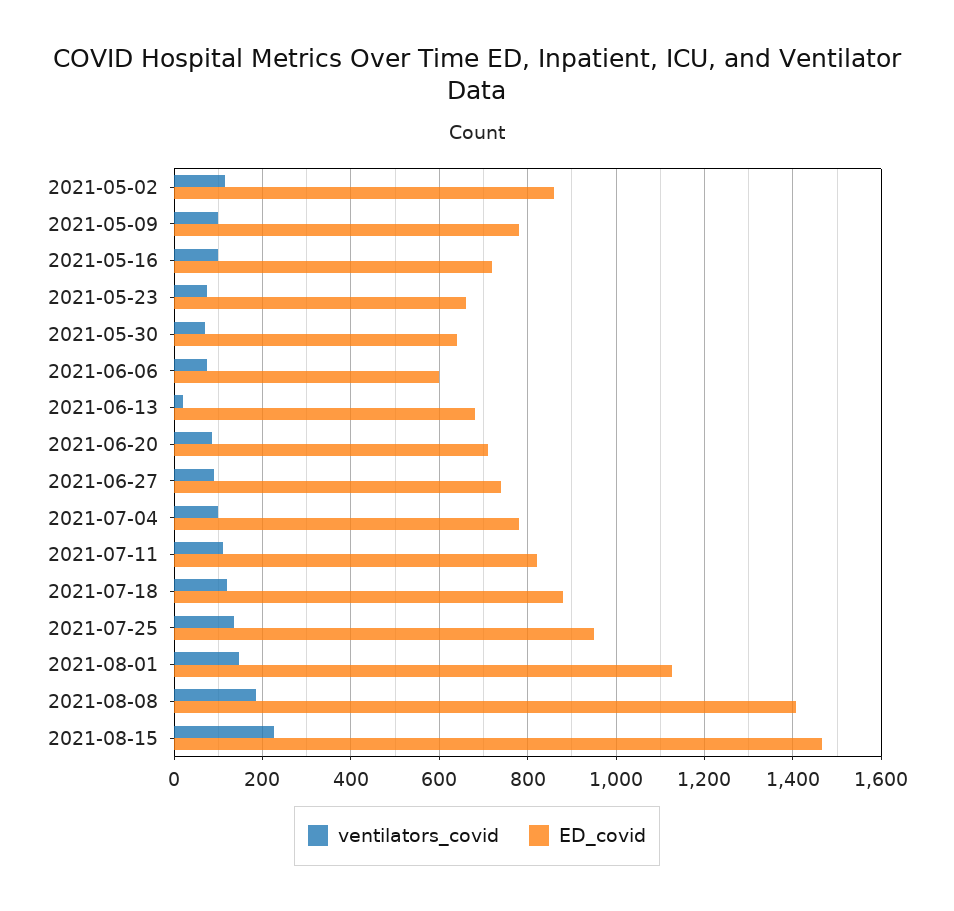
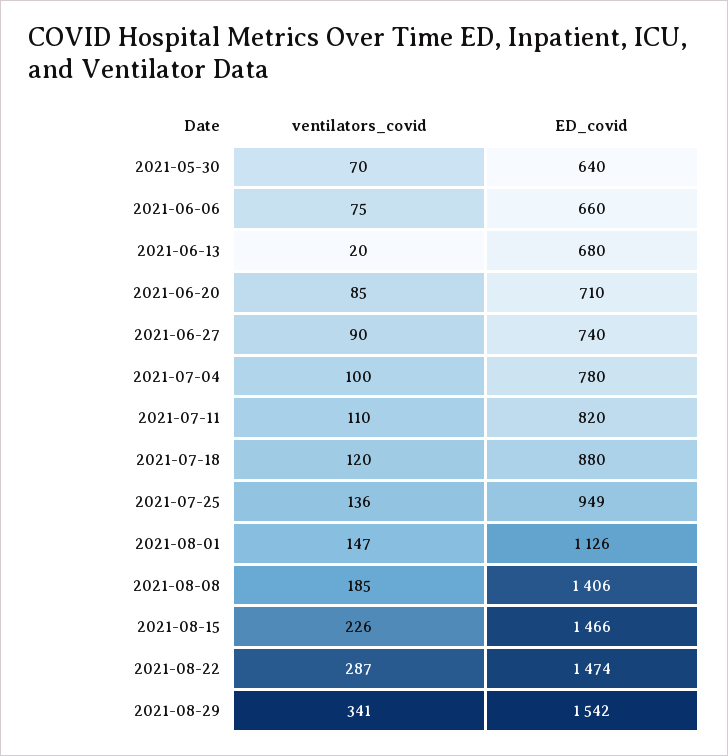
ventilators_covid, 2021-05-02: 120 -> none
ED_covid, 2021-05-02: 860 -> none
ventilators_covid, 2021-05-09: 100 -> none
ED_covid, 2021-05-09: 780 -> none
ventilators_covid, 2021-05-16: 100 -> none
ED_covid, 2021-05-16: 720 -> none
ventilators_covid, 2021-05-23: 80 -> none
ED_covid, 2021-05-23: 660 -> none
ED_covid, 2021-06-06: 600 -> 660
ventilators_covid, 2021-08-22: none -> 287
ED_covid, 2021-08-22: none -> 1474
ventilators_covid, 2021-08-29: none -> 341
ED_covid, 2021-08-29: none -> 1542

